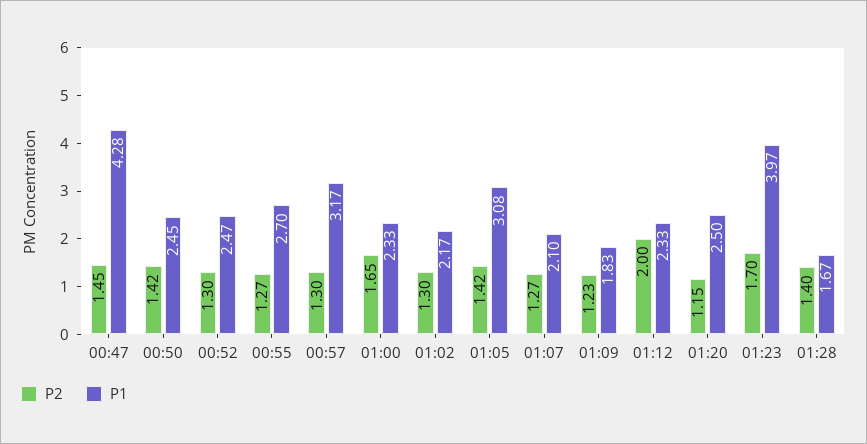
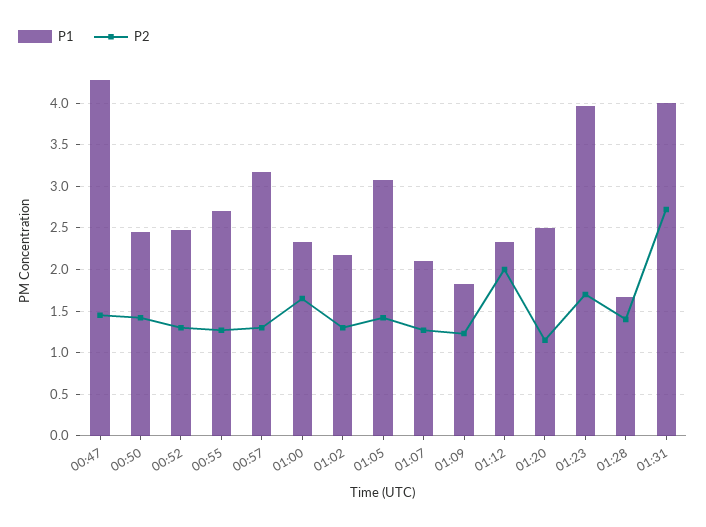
P1, 01:31: none -> 4
P2, 01:31: none -> 2.7

